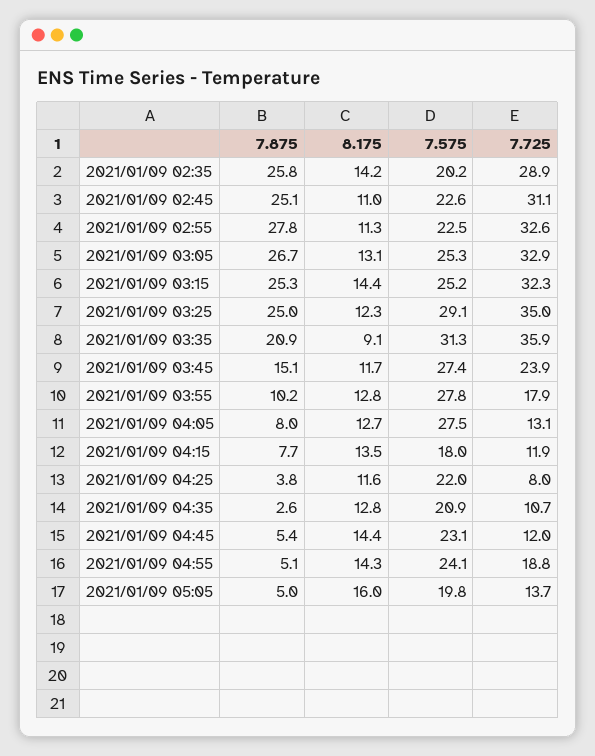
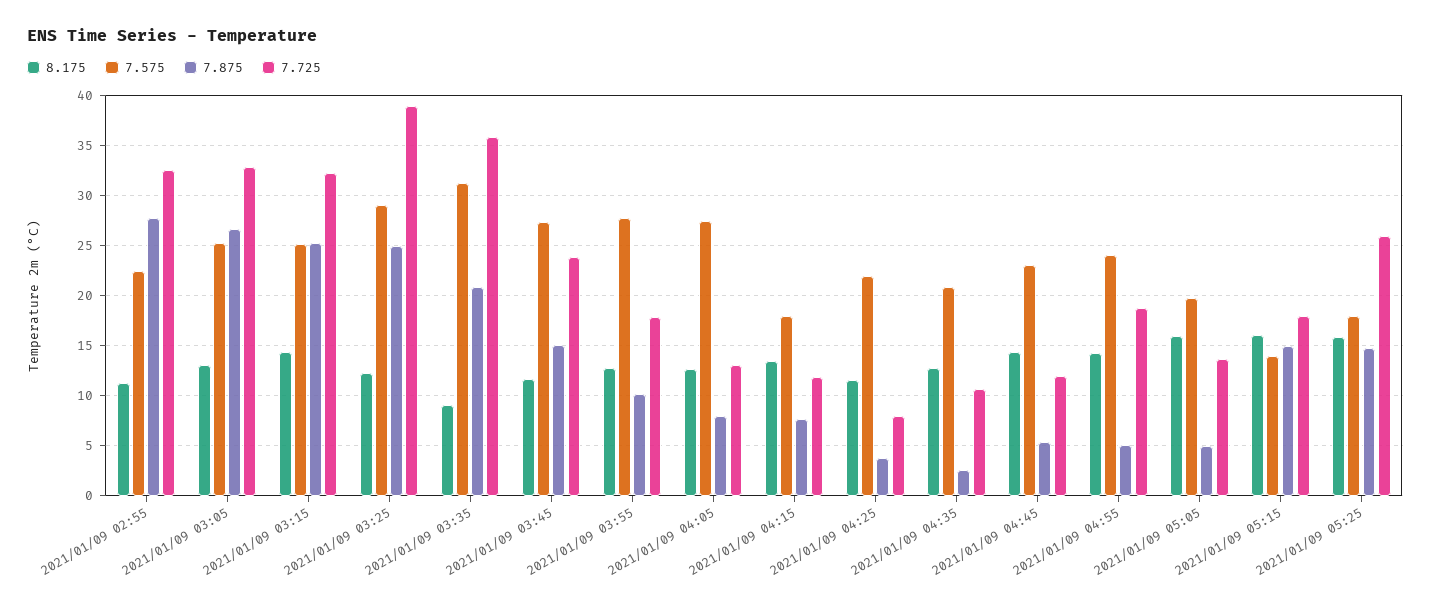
7.875, 2021/01/09 02:35: 25.8 -> none
8.175, 2021/01/09 02:35: 14.2 -> none
7.575, 2021/01/09 02:35: 20.2 -> none
7.725, 2021/01/09 02:35: 28.9 -> none
7.875, 2021/01/09 02:45: 25.1 -> none
8.175, 2021/01/09 02:45: 11 -> none
7.575, 2021/01/09 02:45: 22.6 -> none
7.725, 2021/01/09 02:45: 31.1 -> none
7.725, 2021/01/09 03:25: 35 -> 39
8.175, 2021/01/09 05:15: none -> 16
7.575, 2021/01/09 05:15: none -> 14
7.875, 2021/01/09 05:15: none -> 15
7.725, 2021/01/09 05:15: none -> 18
8.175, 2021/01/09 05:25: none -> 16
7.575, 2021/01/09 05:25: none -> 18
7.875, 2021/01/09 05:25: none -> 15
7.725, 2021/01/09 05:25: none -> 26

